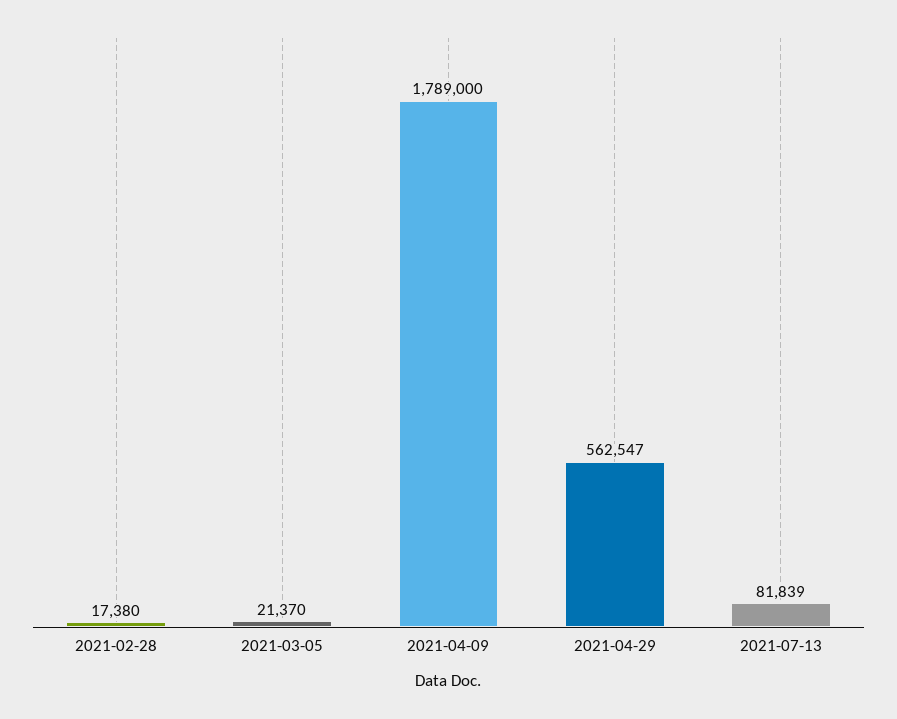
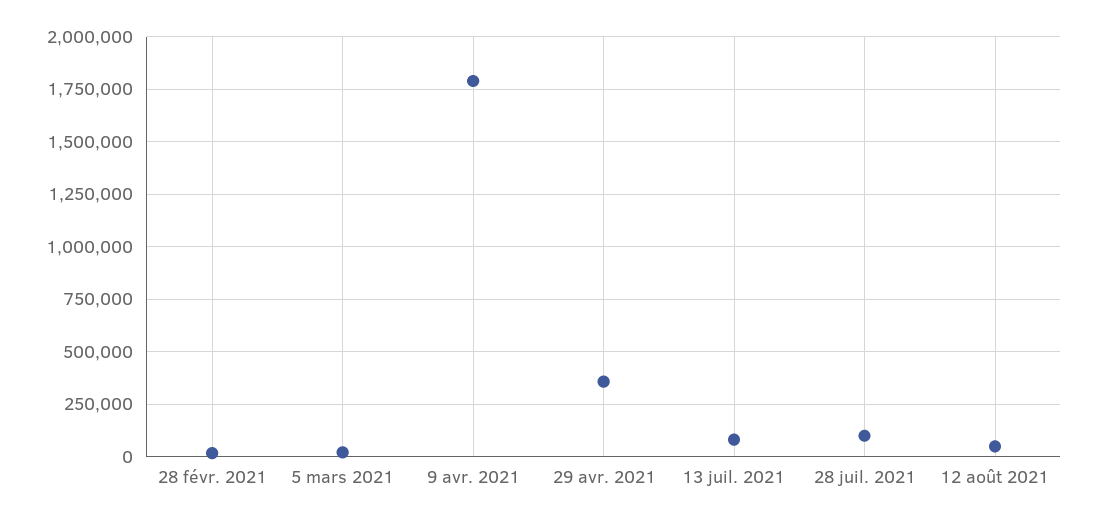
2021-04-29: 562547 -> 350000
28 juil. 2021: none -> 100000
12 août 2021: none -> 50000

